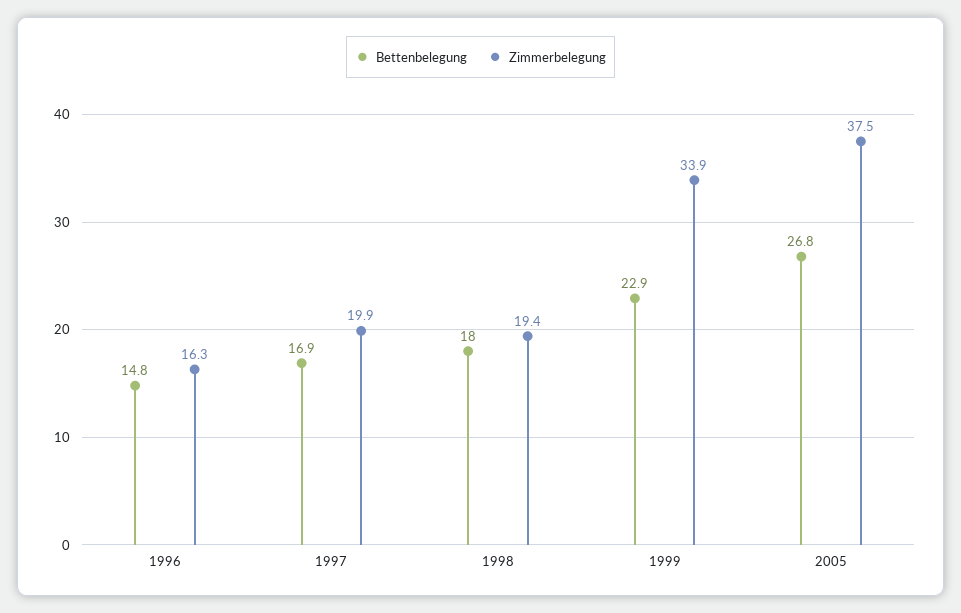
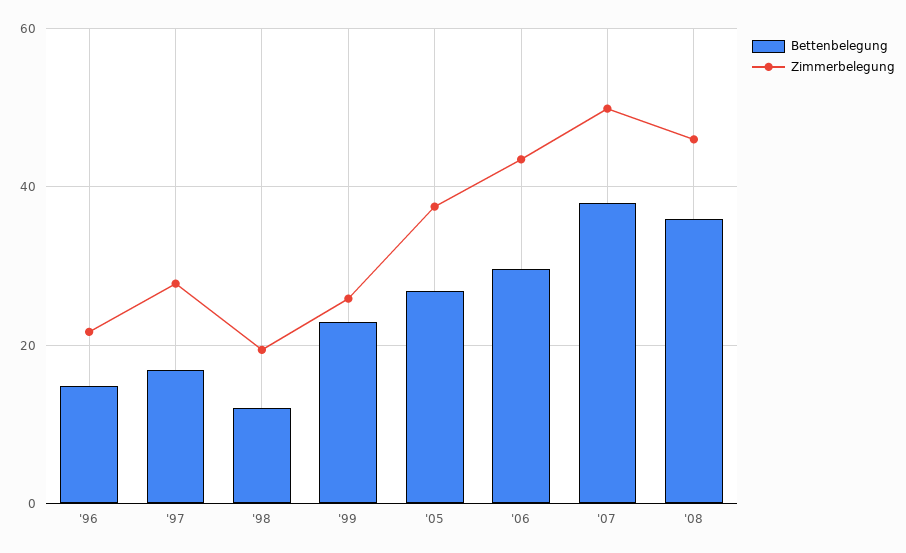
Zimmerbelegung, 1996: 16.3 -> 22
Zimmerbelegung, 1997: 19.9 -> 28
Bettenbelegung, 1998: 18 -> 12
Zimmerbelegung, 1999: 33.9 -> 26
Bettenbelegung, '06: none -> 30
Zimmerbelegung, '06: none -> 44
Bettenbelegung, '07: none -> 38
Zimmerbelegung, '07: none -> 50
Bettenbelegung, '08: none -> 36
Zimmerbelegung, '08: none -> 46

